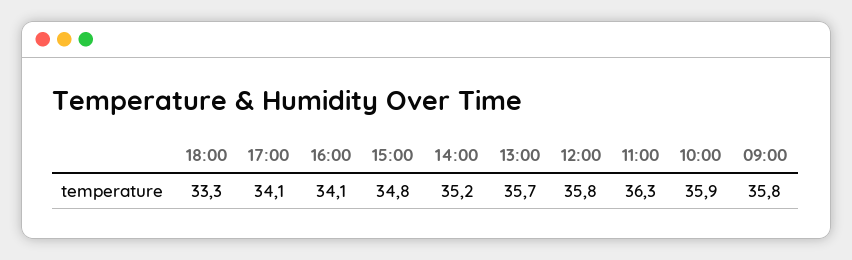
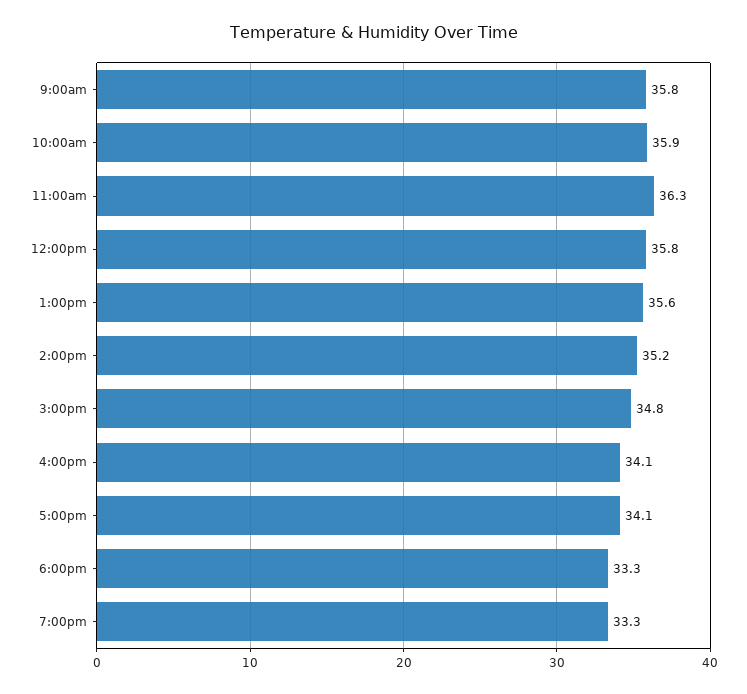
13:00: 35.7 -> 35.6
7:00pm: none -> 33.3

